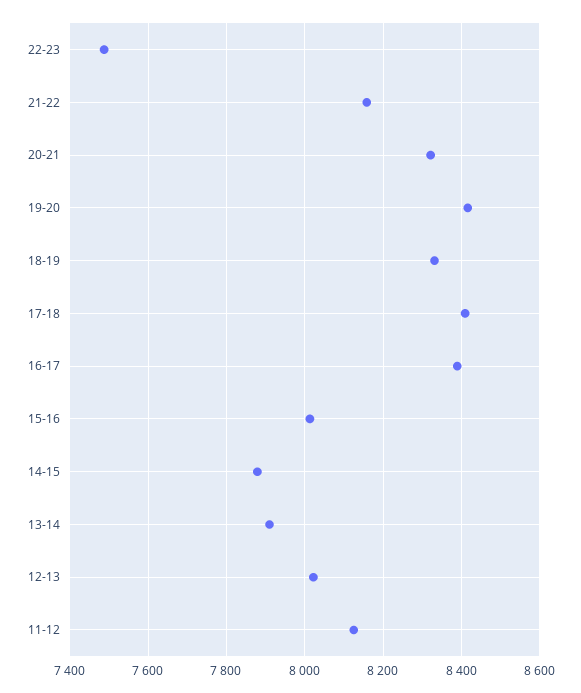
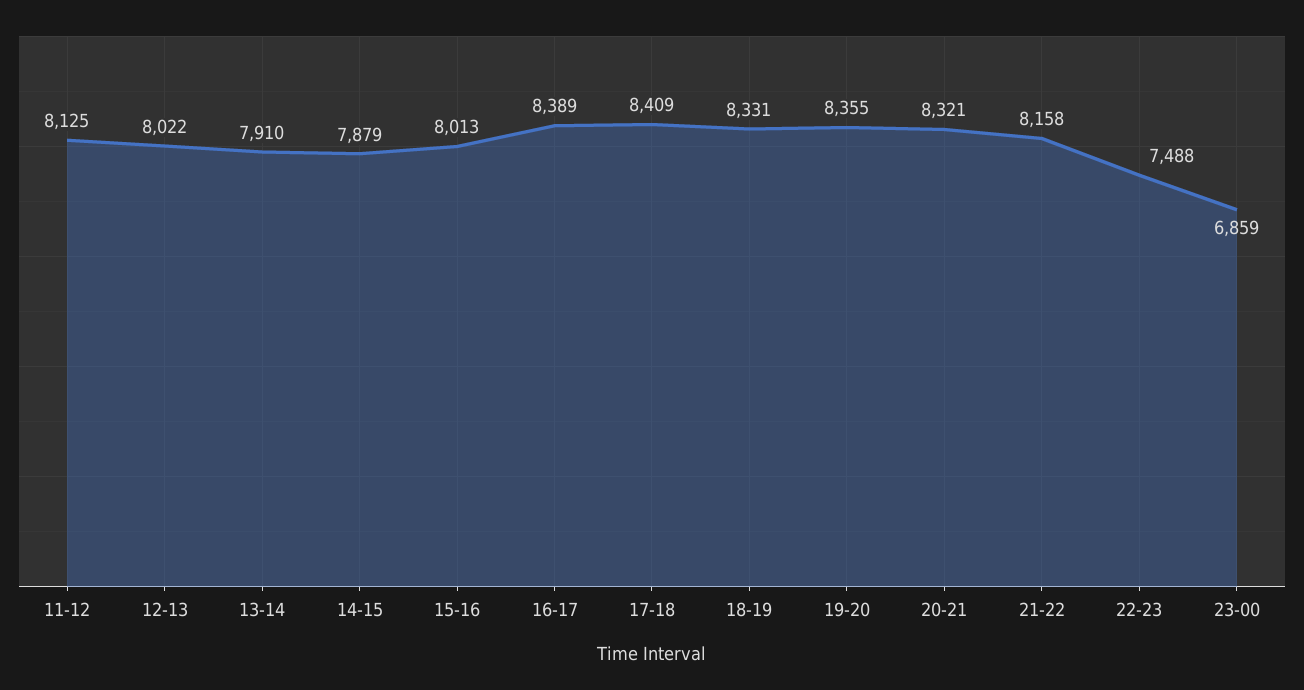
19-20: 8420 -> 8355
23-00: none -> 6859

